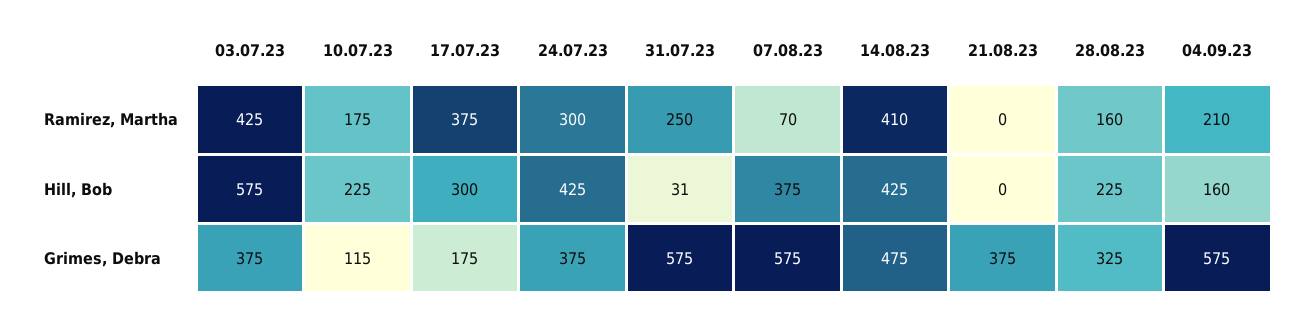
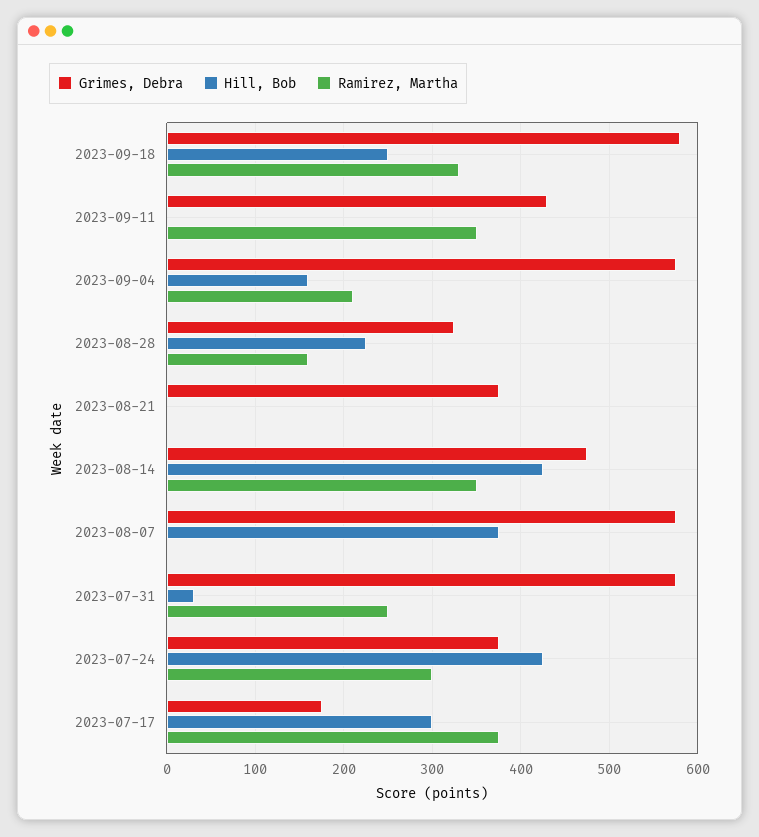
Ramirez, Martha, 03.07.23: 425 -> none
Ramirez, Martha, 10.07.23: 175 -> none
Ramirez, Martha, 07.08.23: 70 -> 0
Ramirez, Martha, 14.08.23: 410 -> 350
Hill, Bob, 03.07.23: 575 -> none
Hill, Bob, 10.07.23: 225 -> none
Grimes, Debra, 03.07.23: 375 -> none
Grimes, Debra, 10.07.23: 115 -> none
Grimes, Debra, 2023-09-18: none -> 580
Hill, Bob, 2023-09-18: none -> 250
Ramirez, Martha, 2023-09-18: none -> 330
Grimes, Debra, 2023-09-11: none -> 430
Hill, Bob, 2023-09-11: none -> 0
Ramirez, Martha, 2023-09-11: none -> 350

